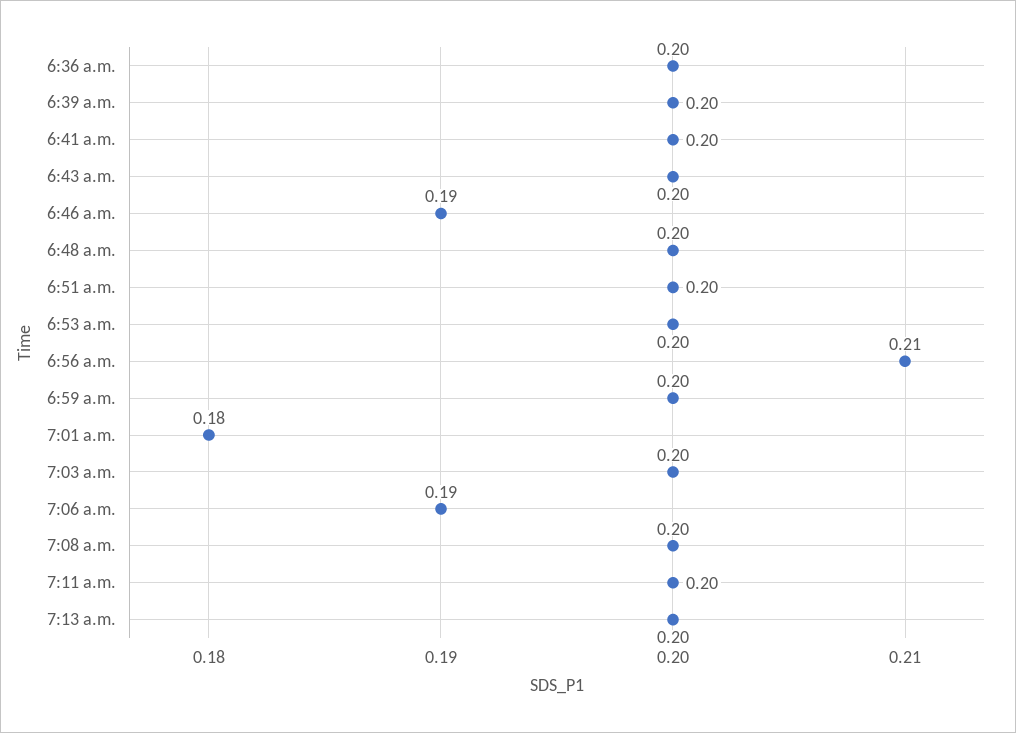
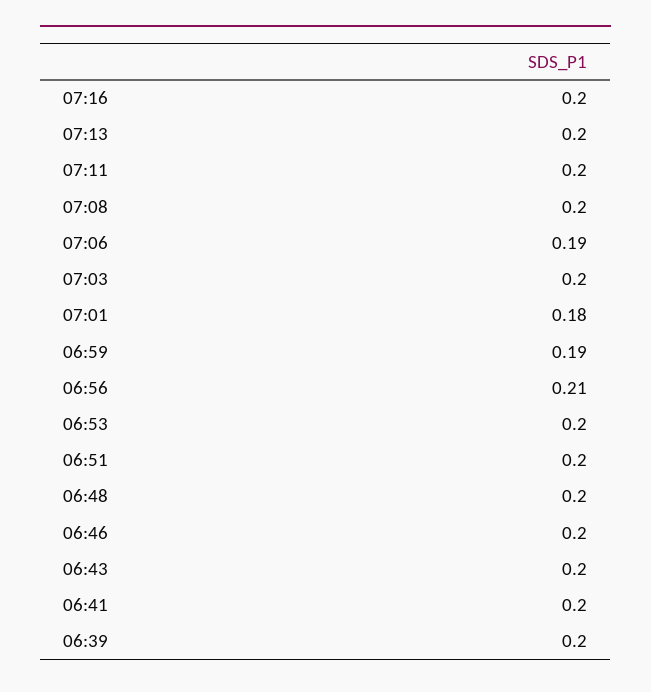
6:36 a.m.: 0.2 -> none
6:46 a.m.: 0.19 -> 0.2
6:59 a.m.: 0.2 -> 0.19
07:16: none -> 0.2

